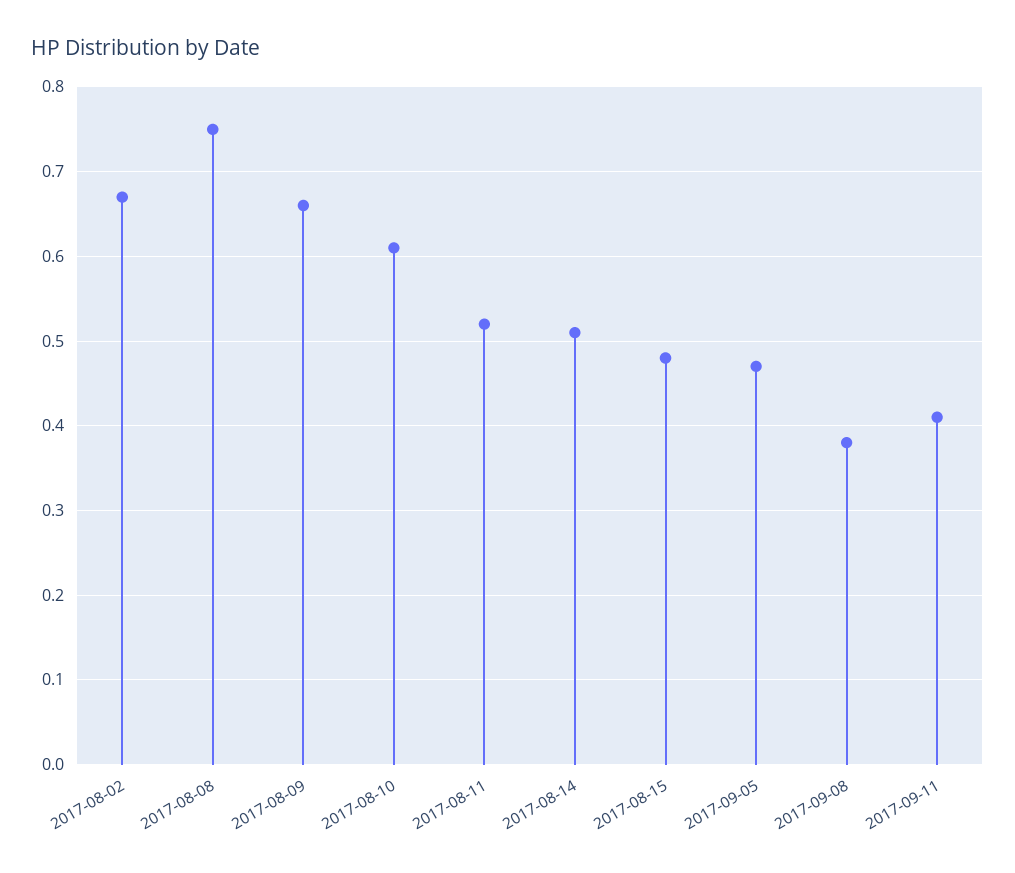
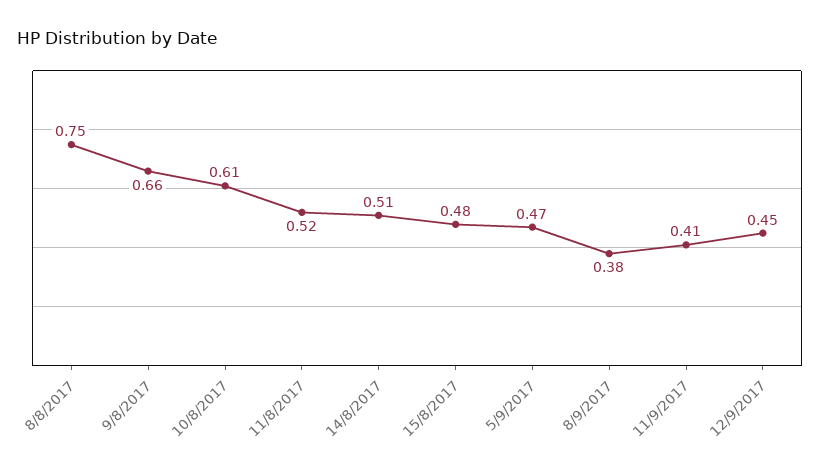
2017-08-02: 0.67 -> none
12/9/2017: none -> 0.45

